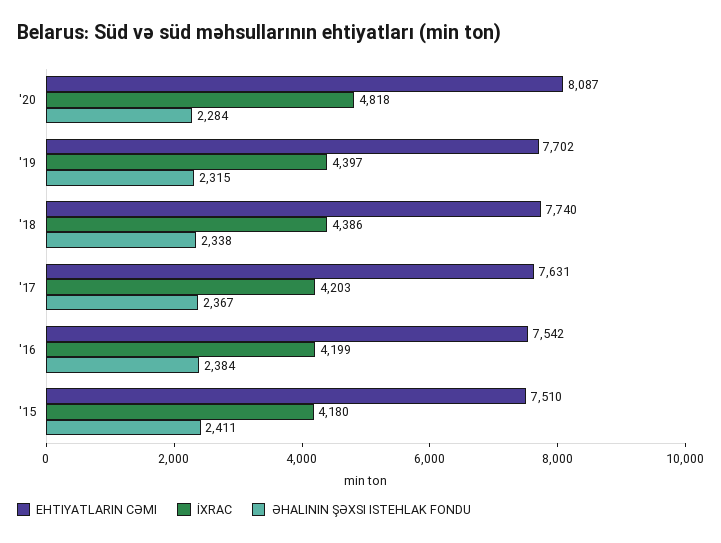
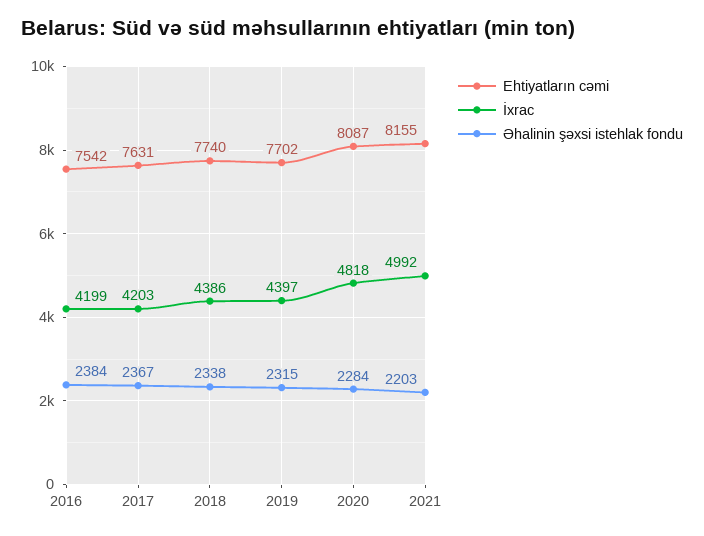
EHTIYATLARIN CƏMI, '15: 7510 -> none
İXRAC, '15: 4180 -> none
ƏHALININ ŞƏXSI ISTEHLAK FONDU, '15: 2411 -> none
EHTIYATLARIN CƏMI, 2021: none -> 8155
İXRAC, 2021: none -> 4992
ƏHALININ ŞƏXSI ISTEHLAK FONDU, 2021: none -> 2203

